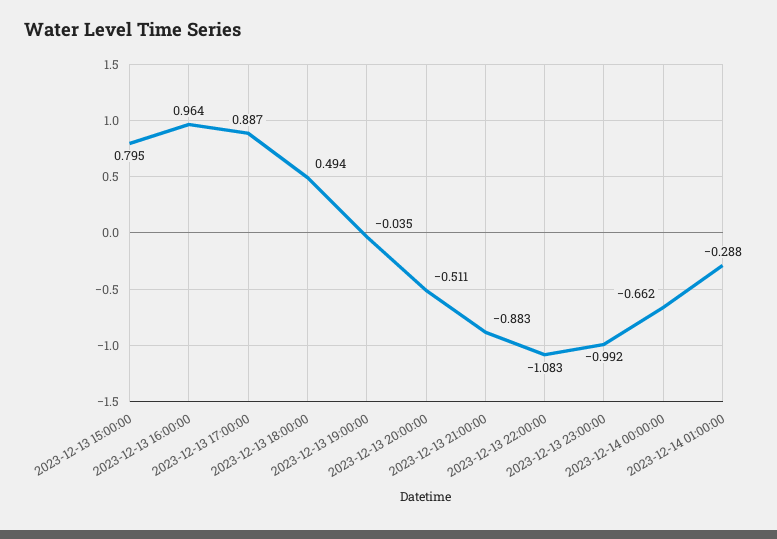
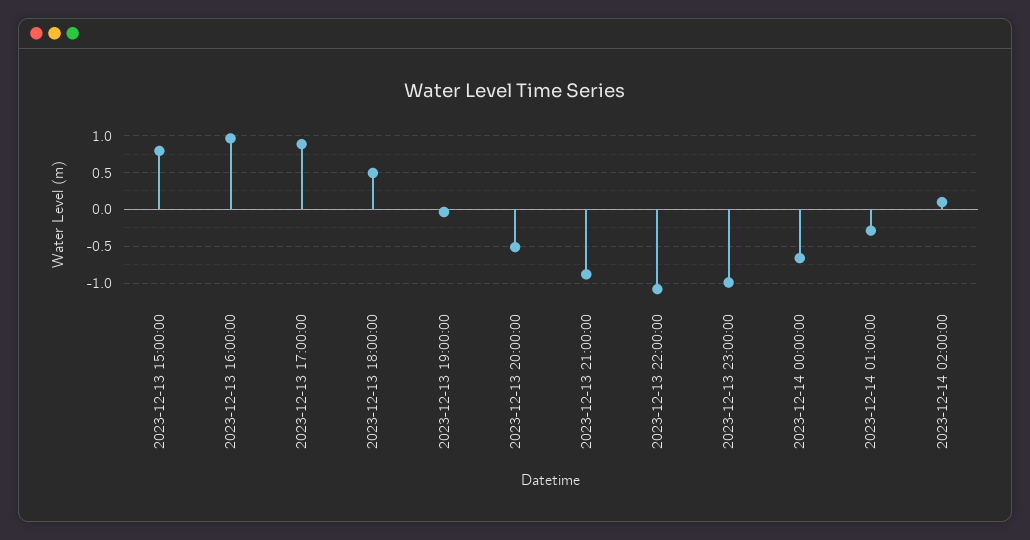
2023-12-14 02:00:00: none -> 0.1

